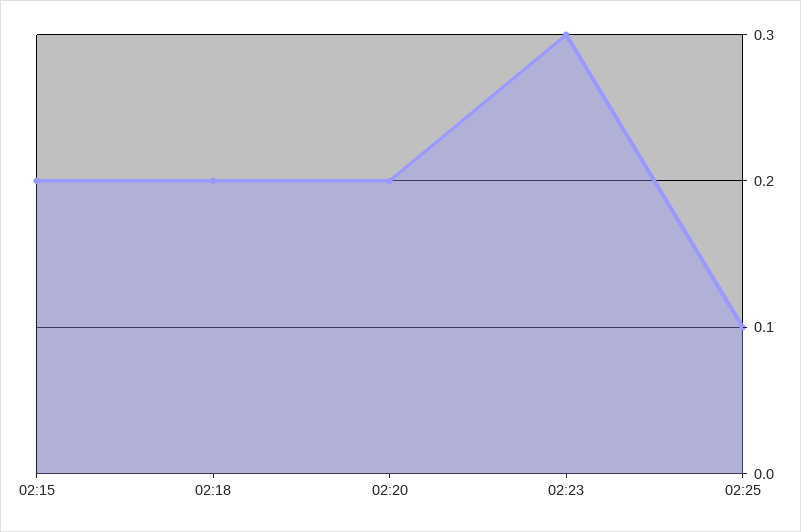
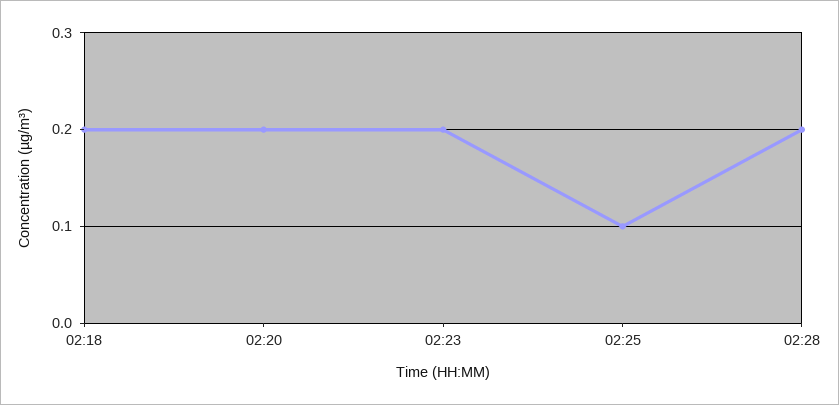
02:15: 0.2 -> none
02:23: 0.3 -> 0.2
02:28: none -> 0.2

